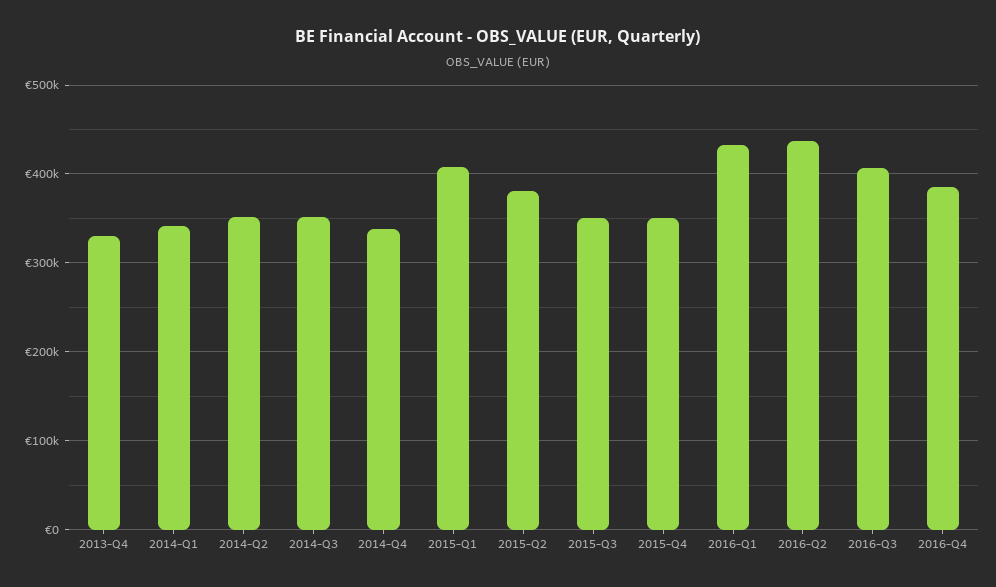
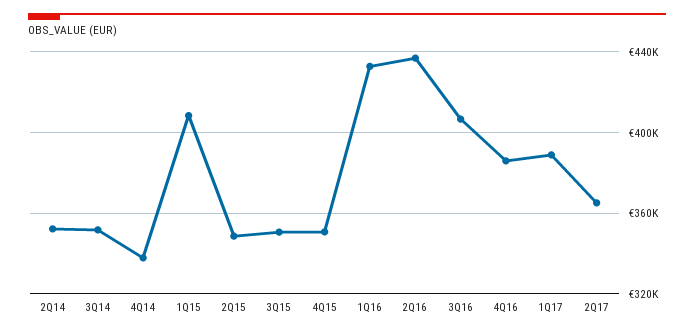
2013-Q4: 330000 -> none
2014-Q1: 340000 -> none
2015-Q2: 380000 -> 350000
1Q17: none -> 390000
2Q17: none -> 365000

